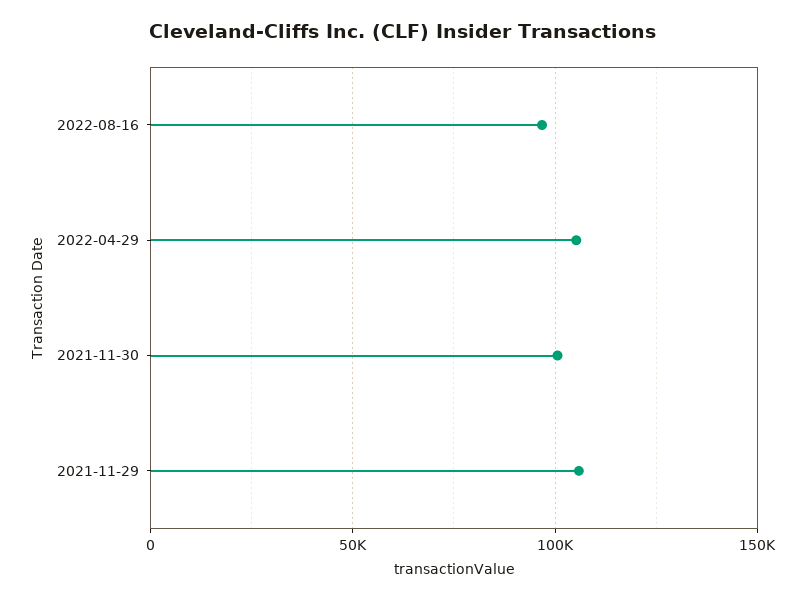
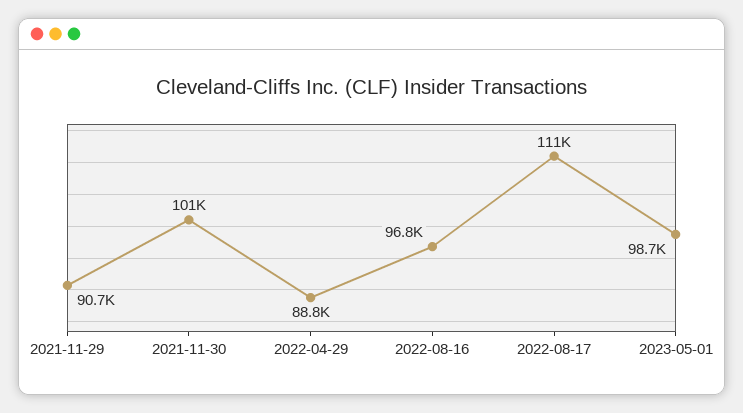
2022-04-29: 105000 -> 88800
2021-11-29: 105000 -> 90700
2022-08-17: none -> 111000
2023-05-01: none -> 98700

